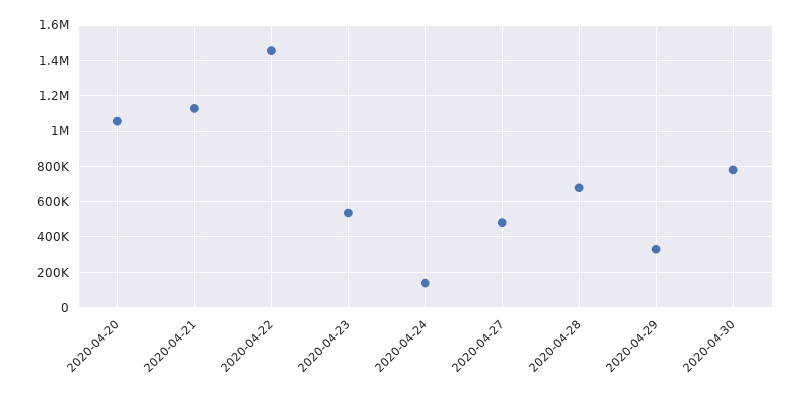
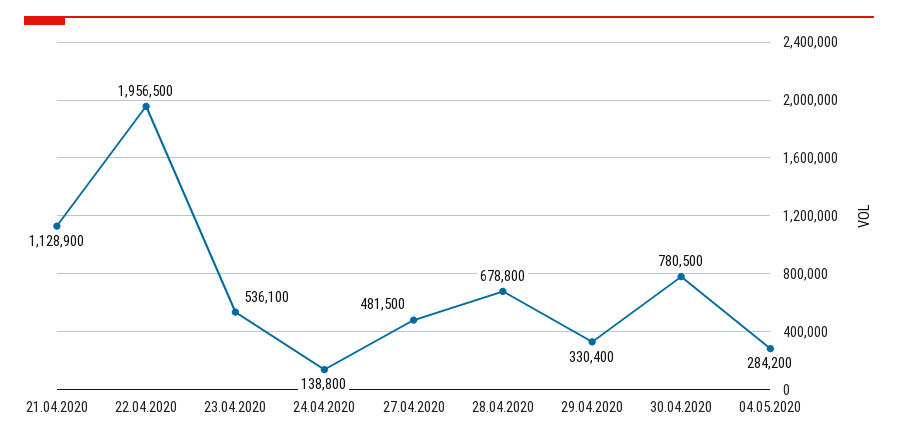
2020-04-20: 1050000 -> none
2020-04-22: 1450000 -> 1956500
04.05.2020: none -> 284200

